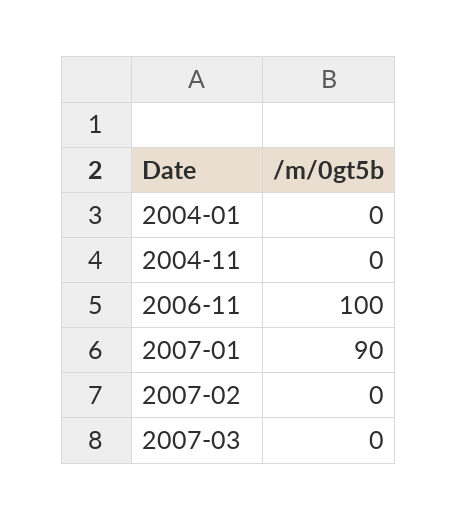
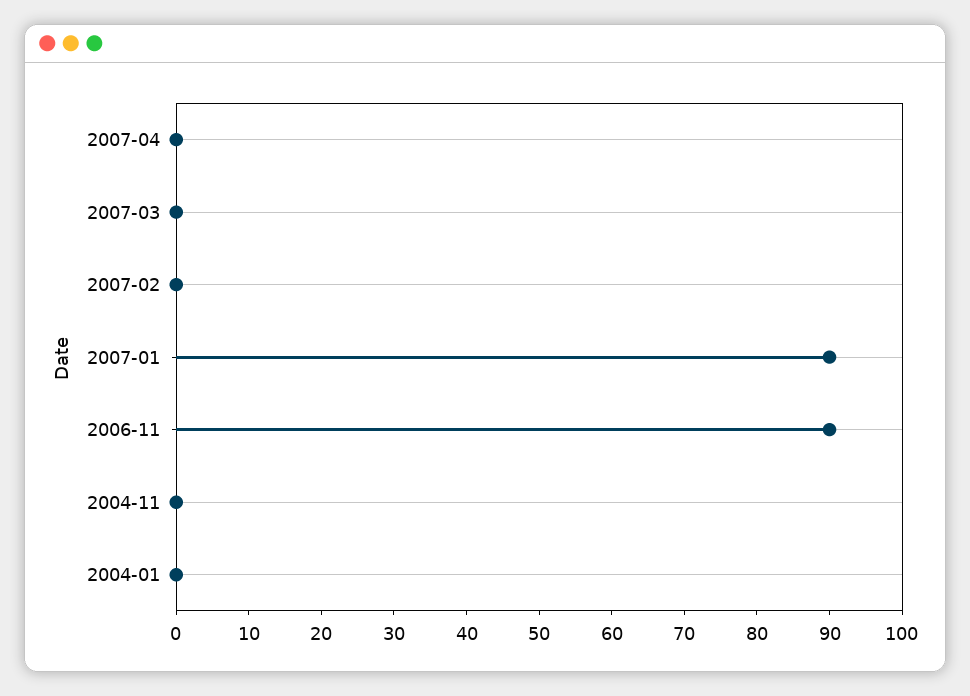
2006-11: 100 -> 90
2007-04: none -> 0

